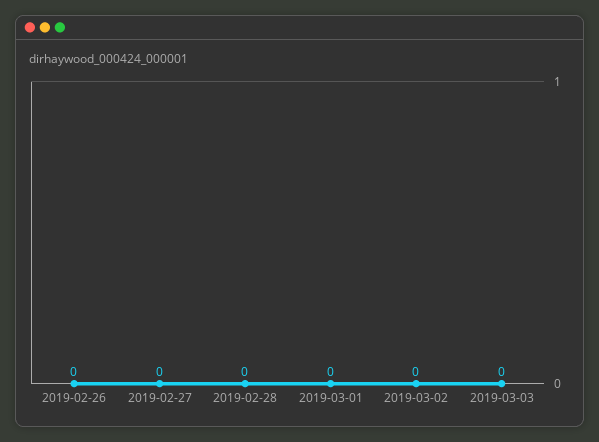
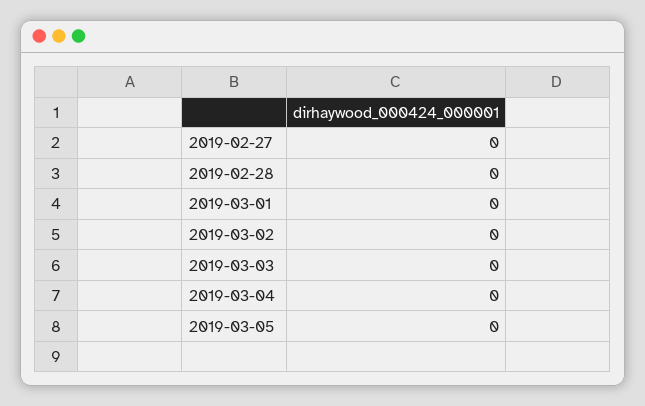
2019-02-26: 0 -> none
2019-03-04: none -> 0
2019-03-05: none -> 0

